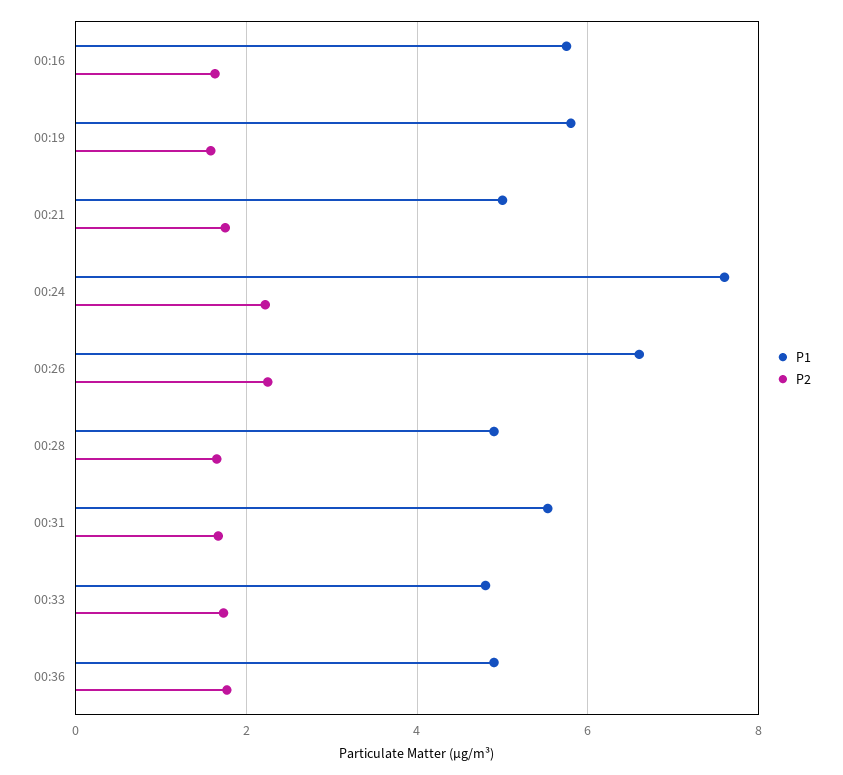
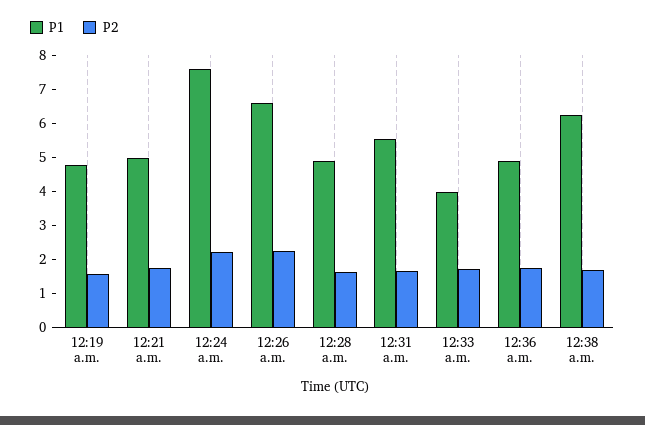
P1, 00:16: 5.8 -> none
P2, 00:16: 1.6 -> none
P1, 00:19: 5.8 -> 4.75
P1, 00:33: 4.8 -> 4
P1, 12:38 a.m.: none -> 6.25
P2, 12:38 a.m.: none -> 1.75

